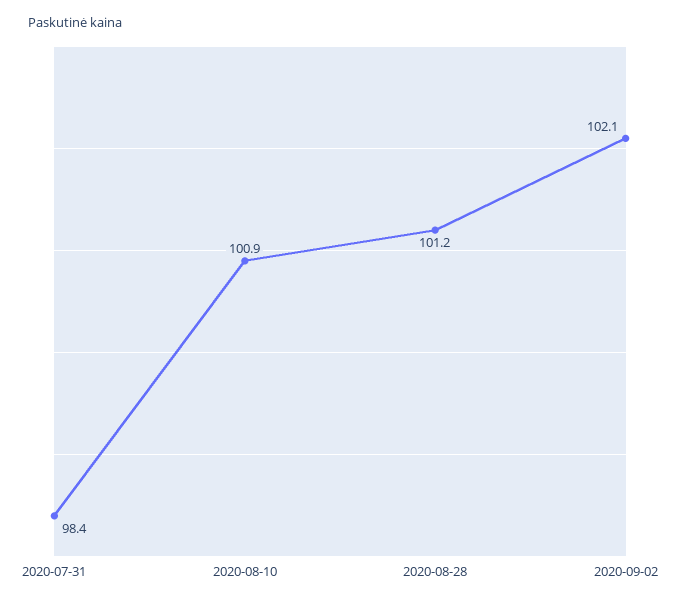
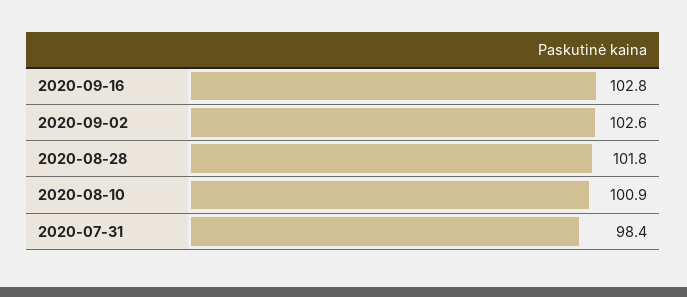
2020-08-28: 101.2 -> 101.8
2020-09-02: 102.1 -> 102.6
2020-09-16: none -> 102.8

